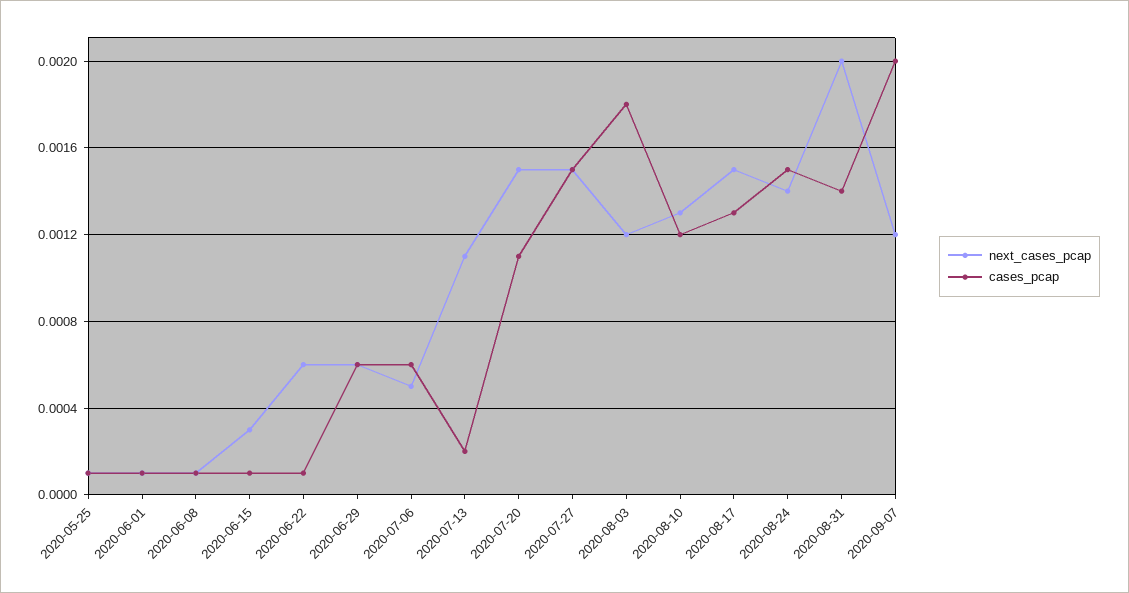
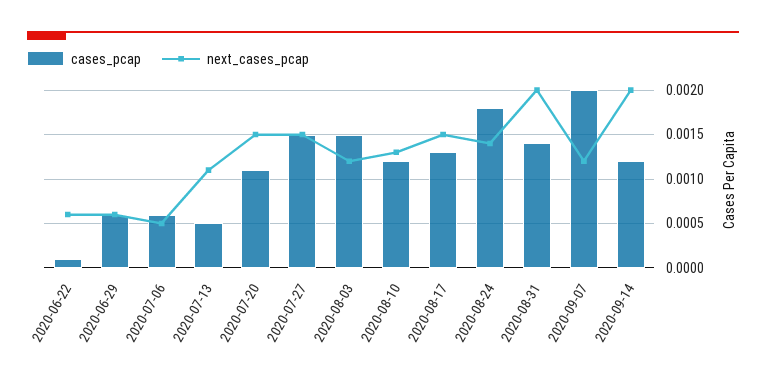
next_cases_pcap, 2020-05-25: 0.0001 -> none
cases_pcap, 2020-05-25: 0.0001 -> none
next_cases_pcap, 2020-06-01: 0.0001 -> none
cases_pcap, 2020-06-01: 0.0001 -> none
next_cases_pcap, 2020-06-08: 0.0001 -> none
cases_pcap, 2020-06-08: 0.0001 -> none
next_cases_pcap, 2020-06-15: 0.0003 -> none
cases_pcap, 2020-06-15: 0.0001 -> none
cases_pcap, 2020-07-13: 0.0002 -> 0.0005
cases_pcap, 2020-08-03: 0.0018 -> 0.0015
cases_pcap, 2020-08-24: 0.0015 -> 0.0018
cases_pcap, 2020-09-14: none -> 0.0012
next_cases_pcap, 2020-09-14: none -> 0.002

